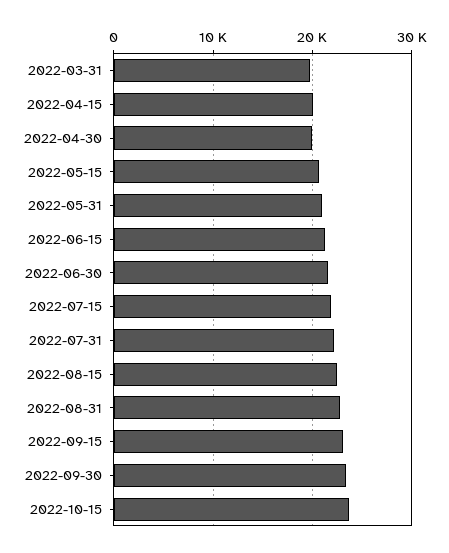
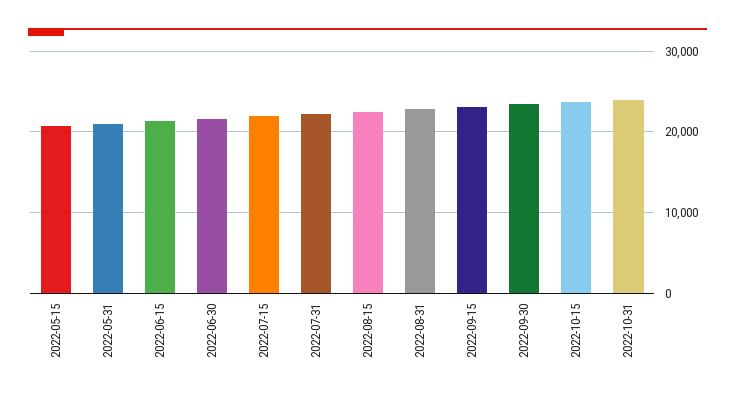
2022-03-31: 20000 -> none
2022-04-15: 20000 -> none
2022-04-30: 20000 -> none
2022-10-31: none -> 24000

